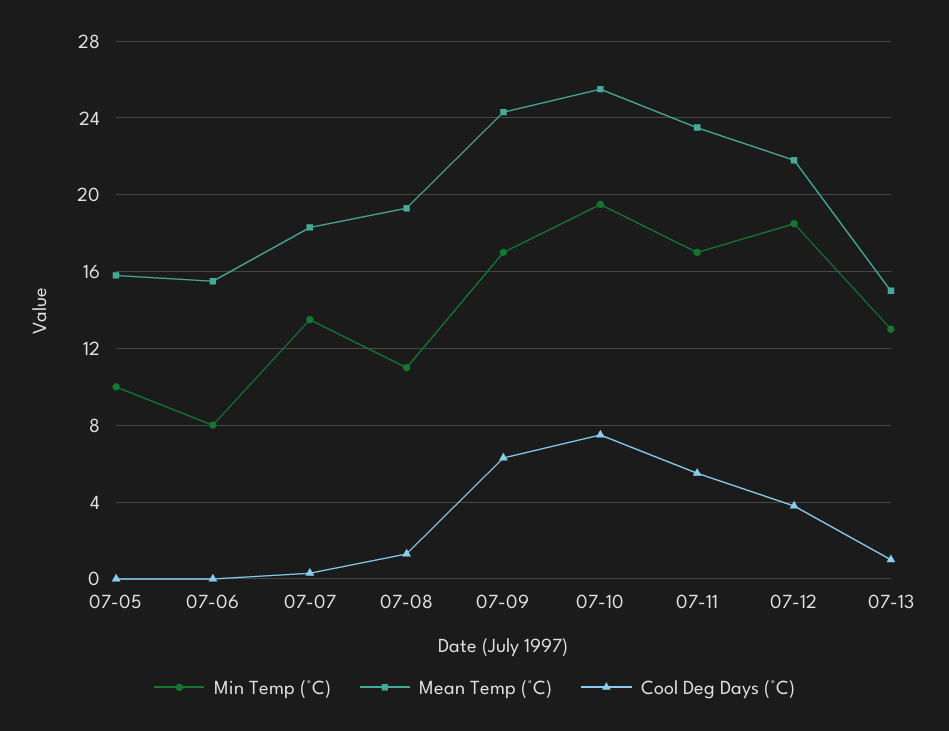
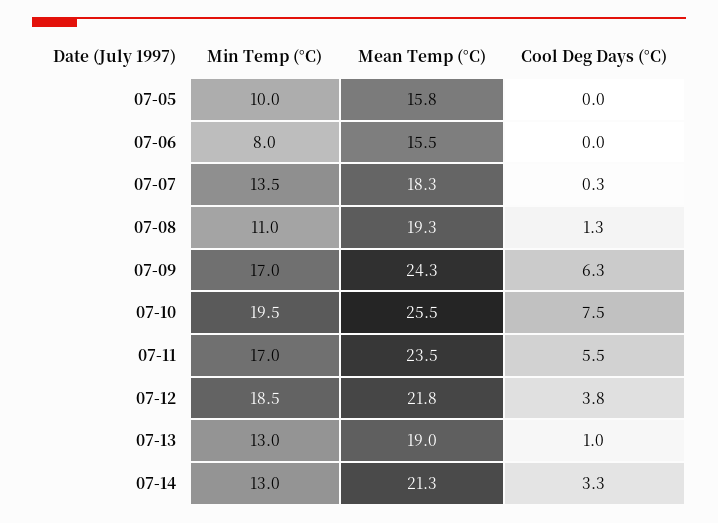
Mean Temp (°C), 07-13: 15 -> 19
Min Temp (°C), 07-14: none -> 13
Mean Temp (°C), 07-14: none -> 21.3
Cool Deg Days (°C), 07-14: none -> 3.3

